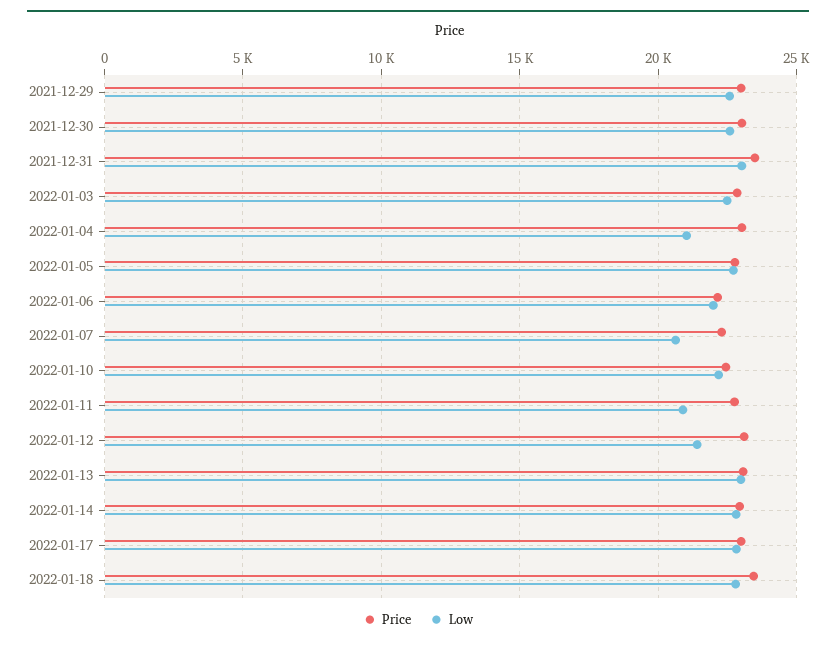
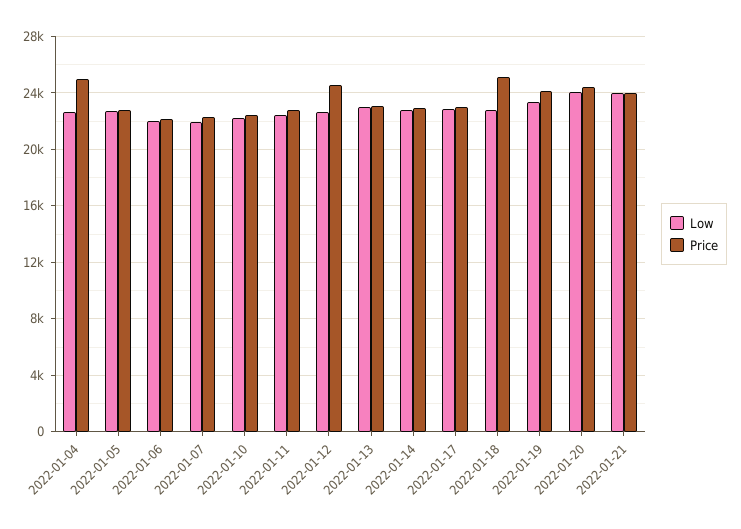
Price, 2021-12-29: 23000 -> none
Low, 2021-12-29: 22500 -> none
Price, 2021-12-30: 23000 -> none
Low, 2021-12-30: 22500 -> none
Price, 2021-12-31: 23500 -> none
Low, 2021-12-31: 23000 -> none
Price, 2022-01-03: 23000 -> none
Low, 2022-01-03: 22500 -> none
Price, 2022-01-04: 23000 -> 25000
Low, 2022-01-04: 21000 -> 22500
Low, 2022-01-07: 20500 -> 22000
Low, 2022-01-11: 21000 -> 22500
Price, 2022-01-12: 23000 -> 24500
Low, 2022-01-12: 21500 -> 22500
Price, 2022-01-18: 23500 -> 25000
Low, 2022-01-19: none -> 23500
Price, 2022-01-19: none -> 24000
Low, 2022-01-20: none -> 24000
Price, 2022-01-20: none -> 24500
Low, 2022-01-21: none -> 24000
Price, 2022-01-21: none -> 24000

